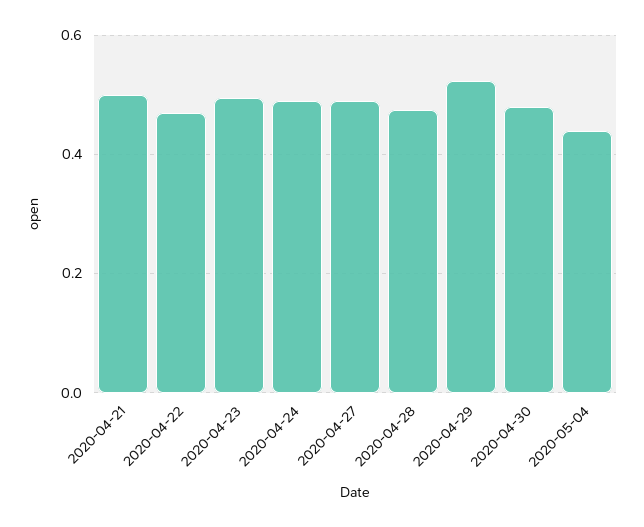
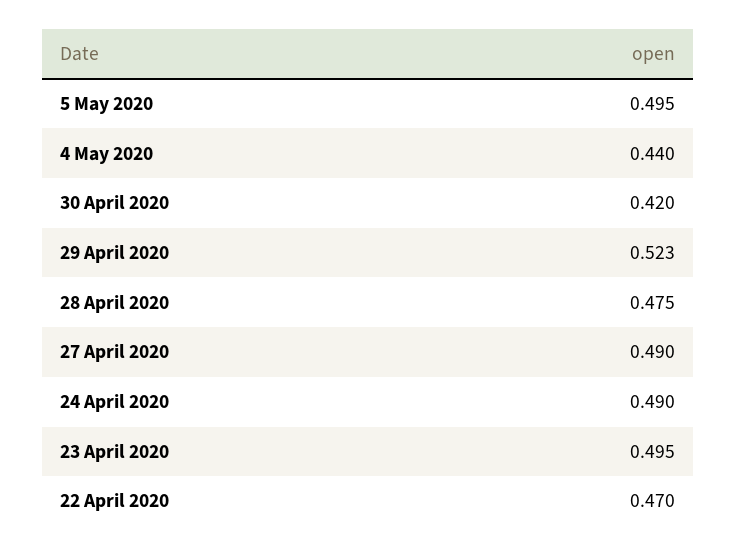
2020-04-21: 0.5 -> none
2020-04-30: 0.48 -> 0.42
5 May 2020: none -> 0.495

